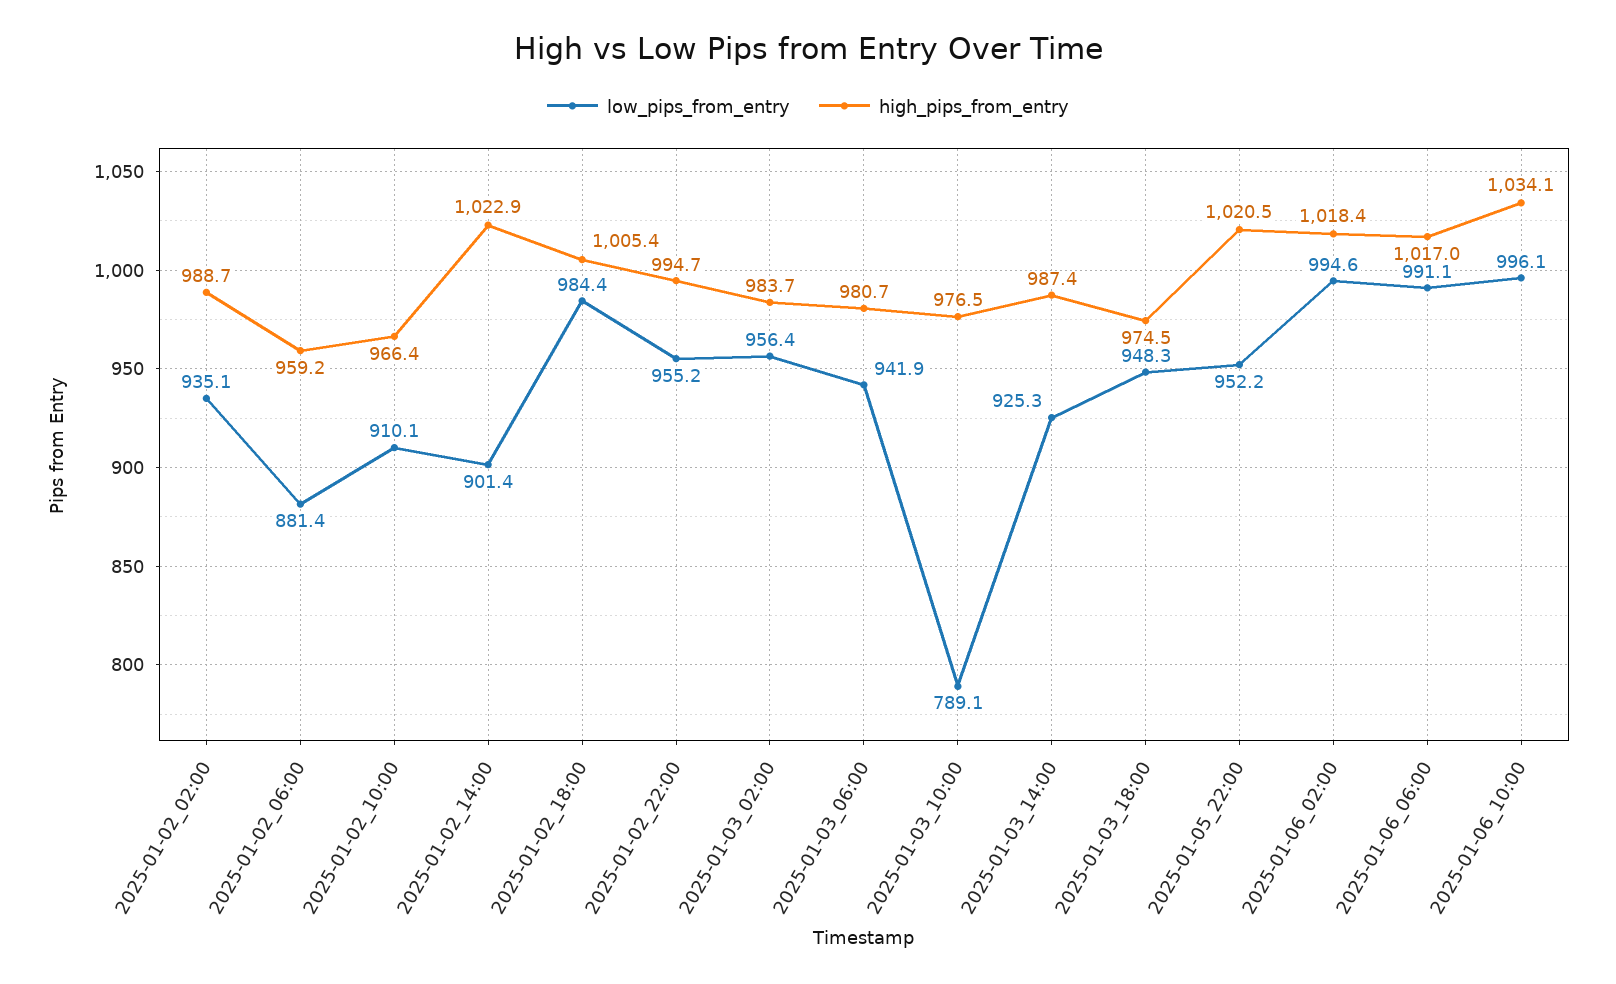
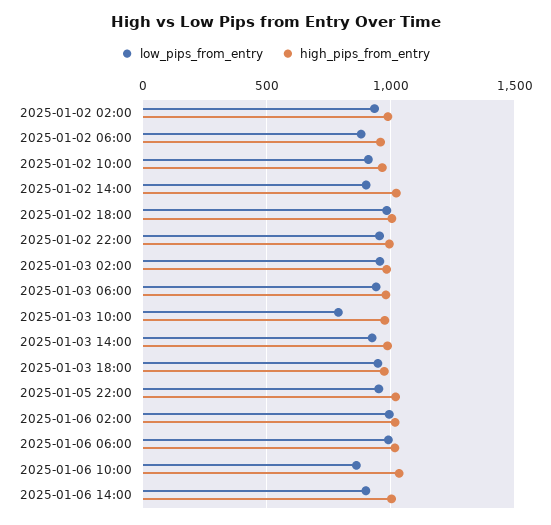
low_pips_from_entry, 2025-01-06_10:00: 996.1 -> 850
low_pips_from_entry, 2025-01-06 14:00: none -> 900
high_pips_from_entry, 2025-01-06 14:00: none -> 1000

